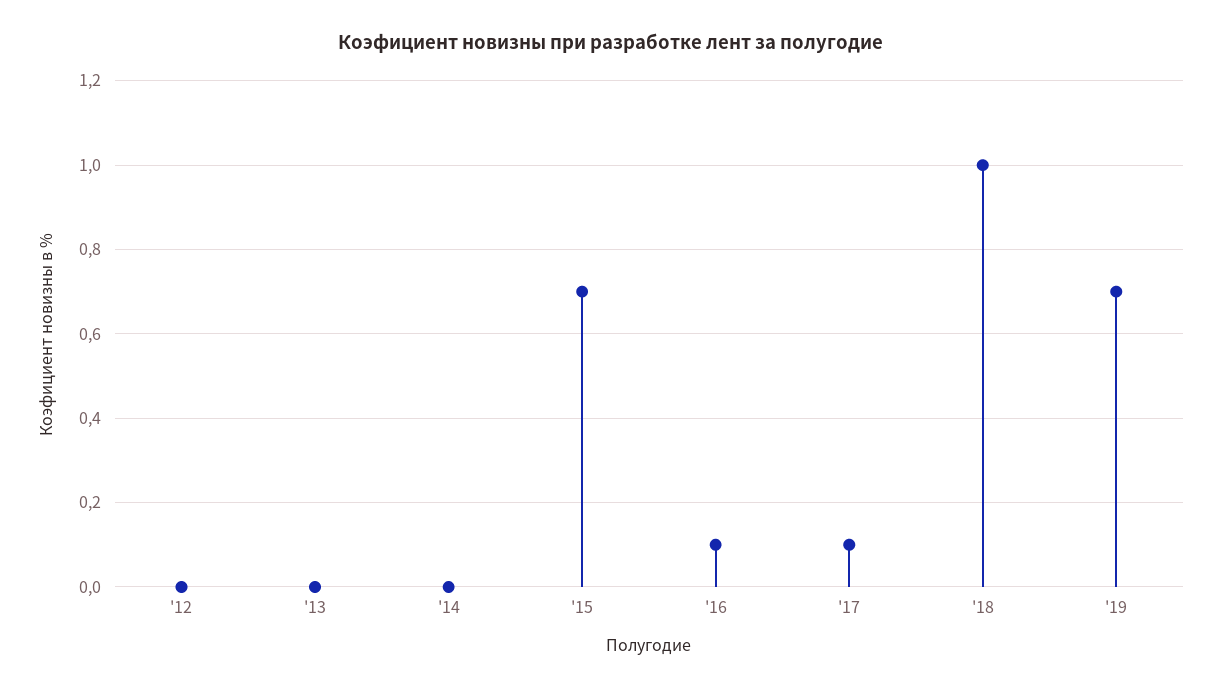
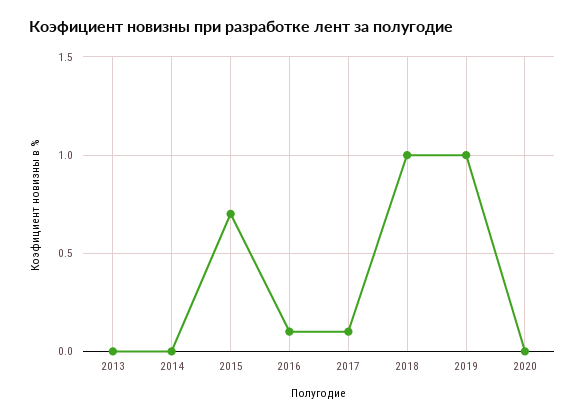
'12: 0 -> none
'19: 0.7 -> 1
2020: none -> 0

